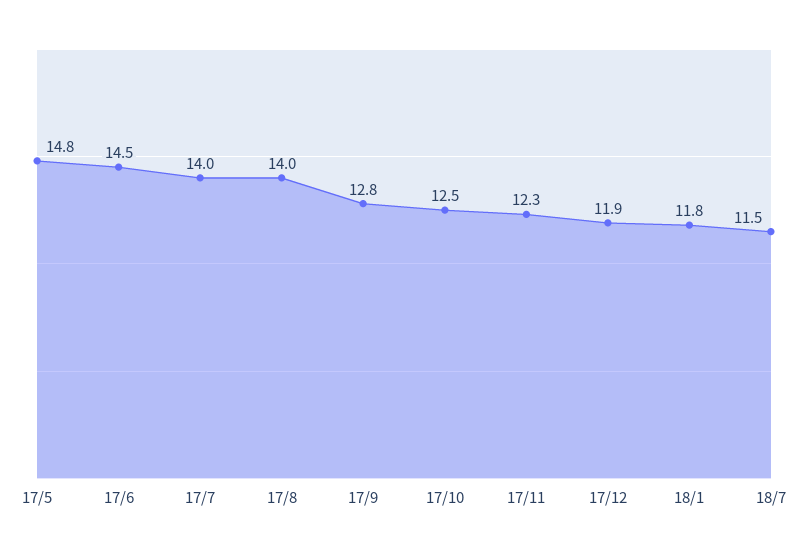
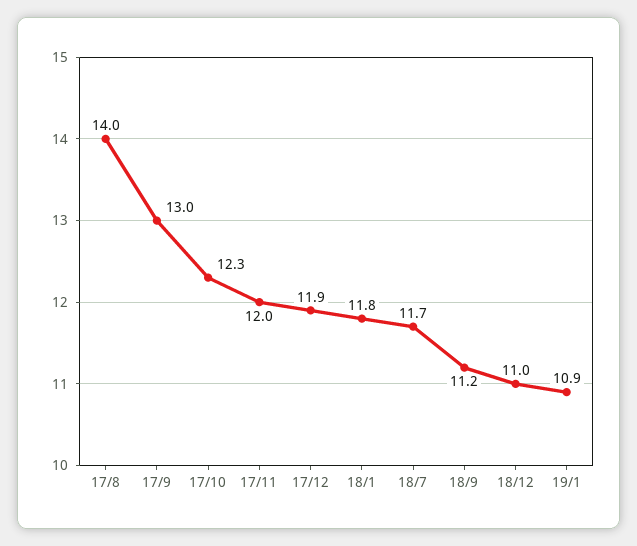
17/5: 14.8 -> none
17/6: 14.5 -> none
17/7: 14 -> none
17/9: 12.8 -> 13
17/10: 12.5 -> 12.3
17/11: 12.3 -> 12
18/7: 11.5 -> 11.7
18/9: none -> 11.2
18/12: none -> 11
19/1: none -> 10.9

